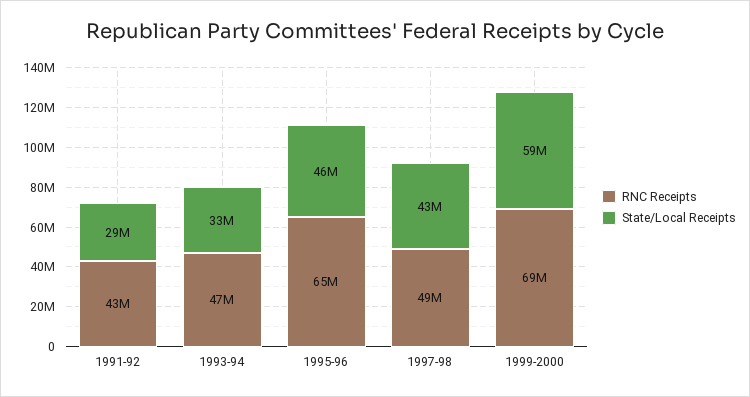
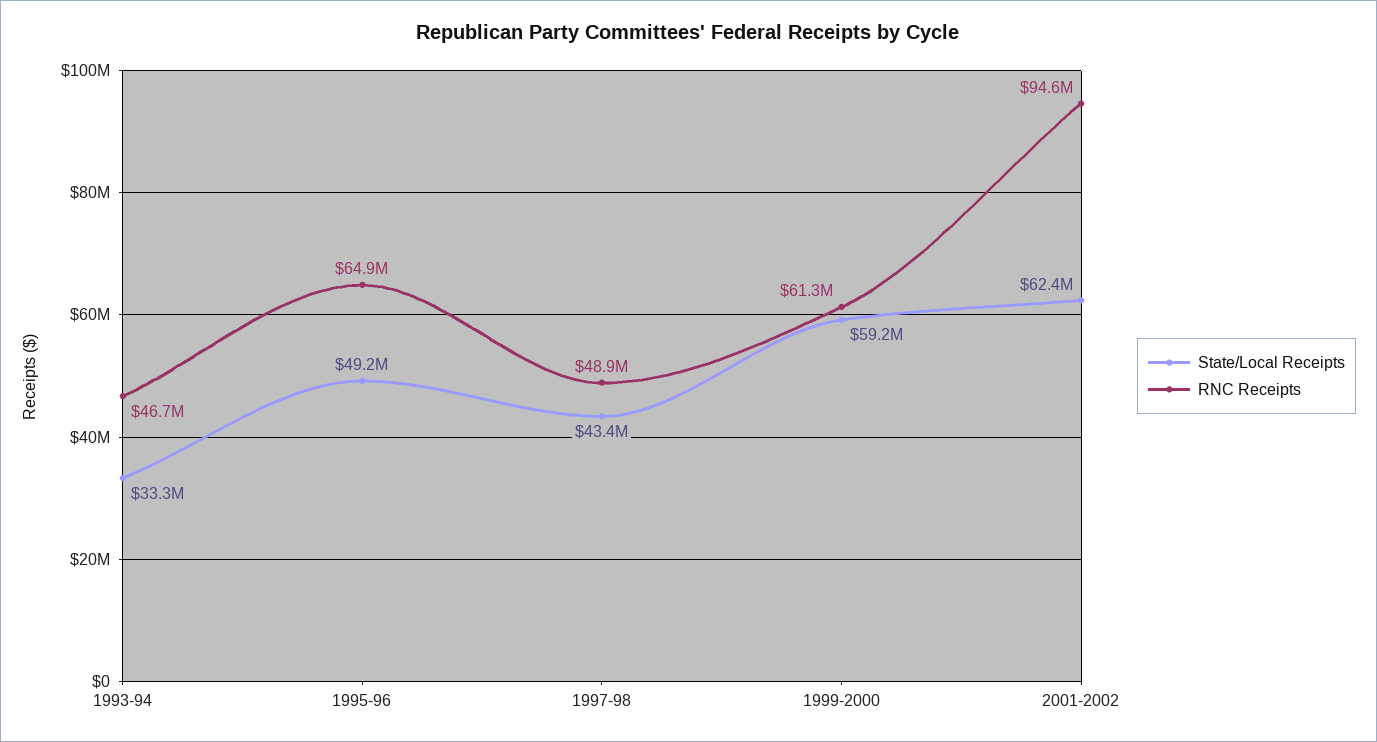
RNC Receipts, 1991-92: 43000000 -> none
State/Local Receipts, 1991-92: 29000000 -> none
State/Local Receipts, 1995-96: 46000000 -> 49200000
RNC Receipts, 1999-2000: 69000000 -> 61300000
State/Local Receipts, 2001-2002: none -> 62400000
RNC Receipts, 2001-2002: none -> 94600000

